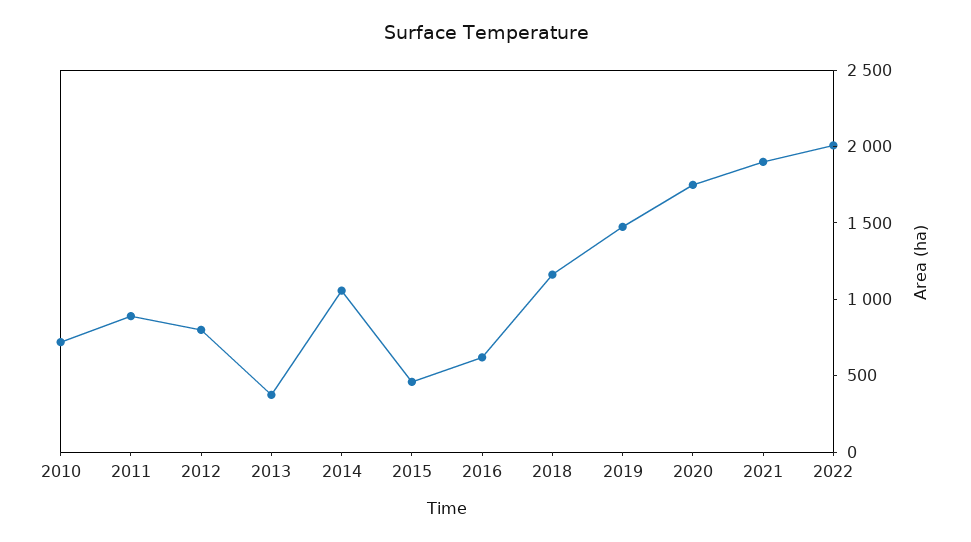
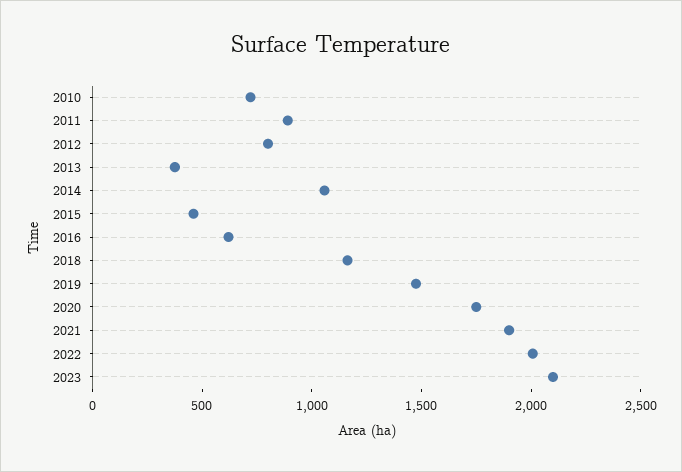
2023: none -> 2100

